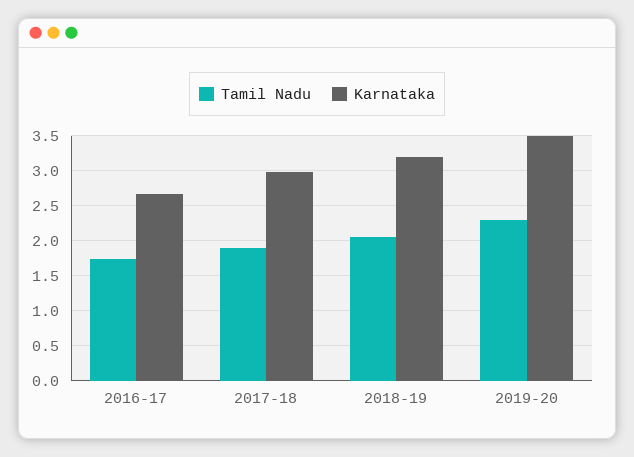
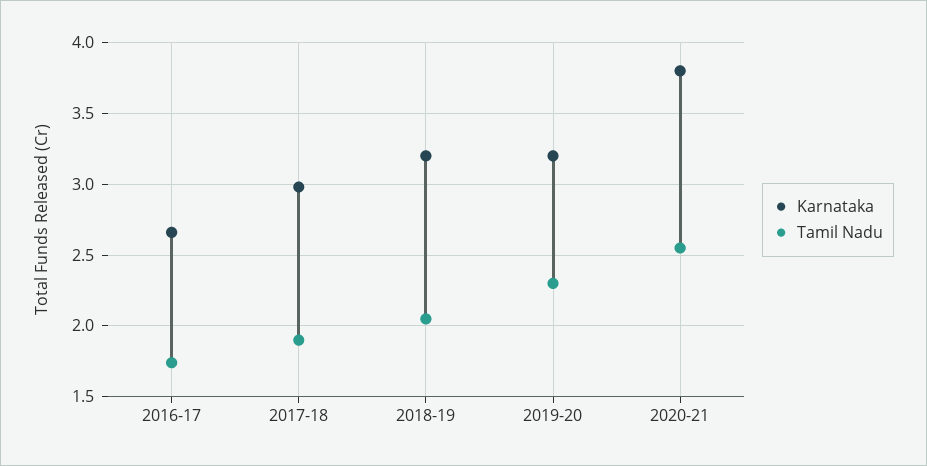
Karnataka, 2019-20: 3.5 -> 3.2
Karnataka, 2020-21: none -> 3.8
Tamil Nadu, 2020-21: none -> 2.55

